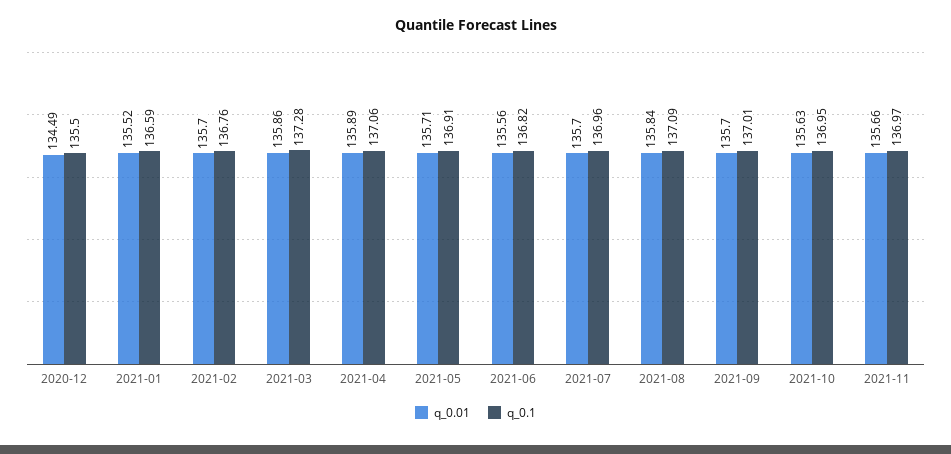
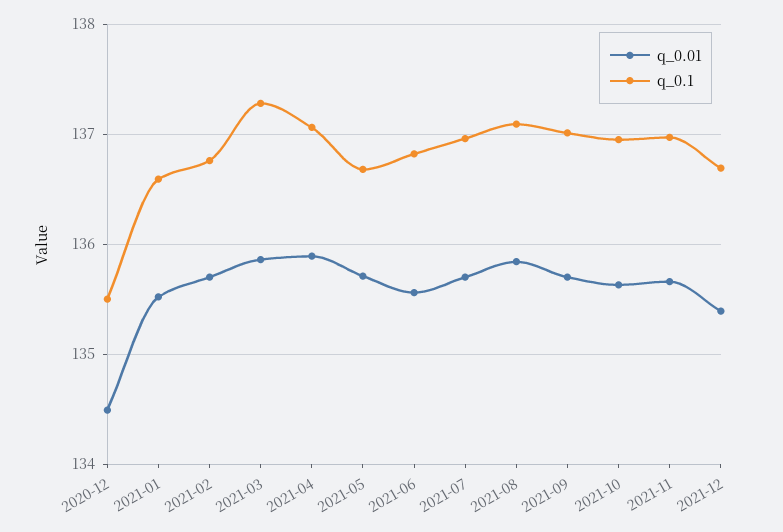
q_0.1, 2021-05: 136.91 -> 136.7
q_0.01, 2021-12: none -> 135.4
q_0.1, 2021-12: none -> 136.7

